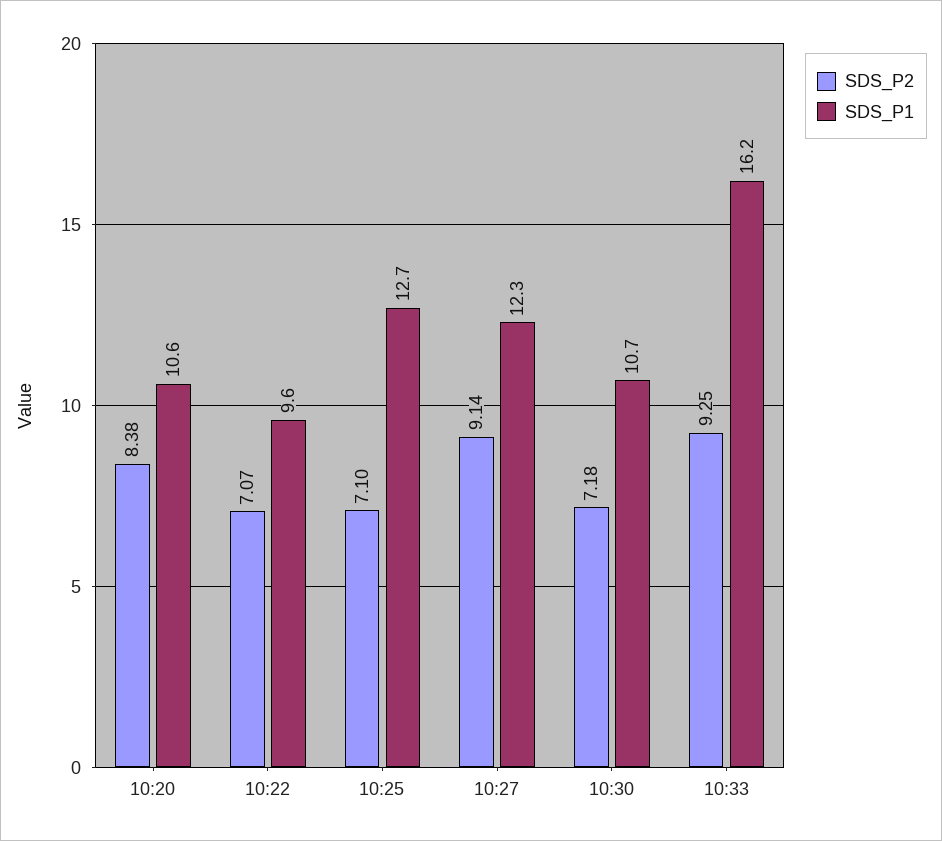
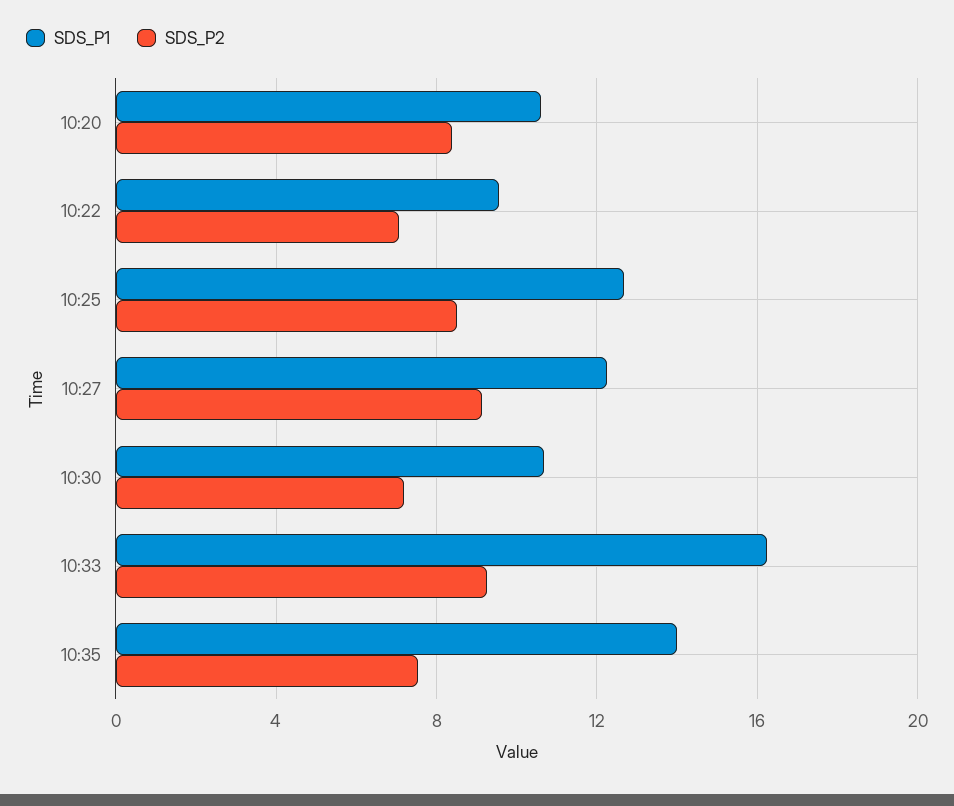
SDS_P2, 10:25: 7.1 -> 8.5
SDS_P1, 10:35: none -> 14
SDS_P2, 10:35: none -> 7.5

